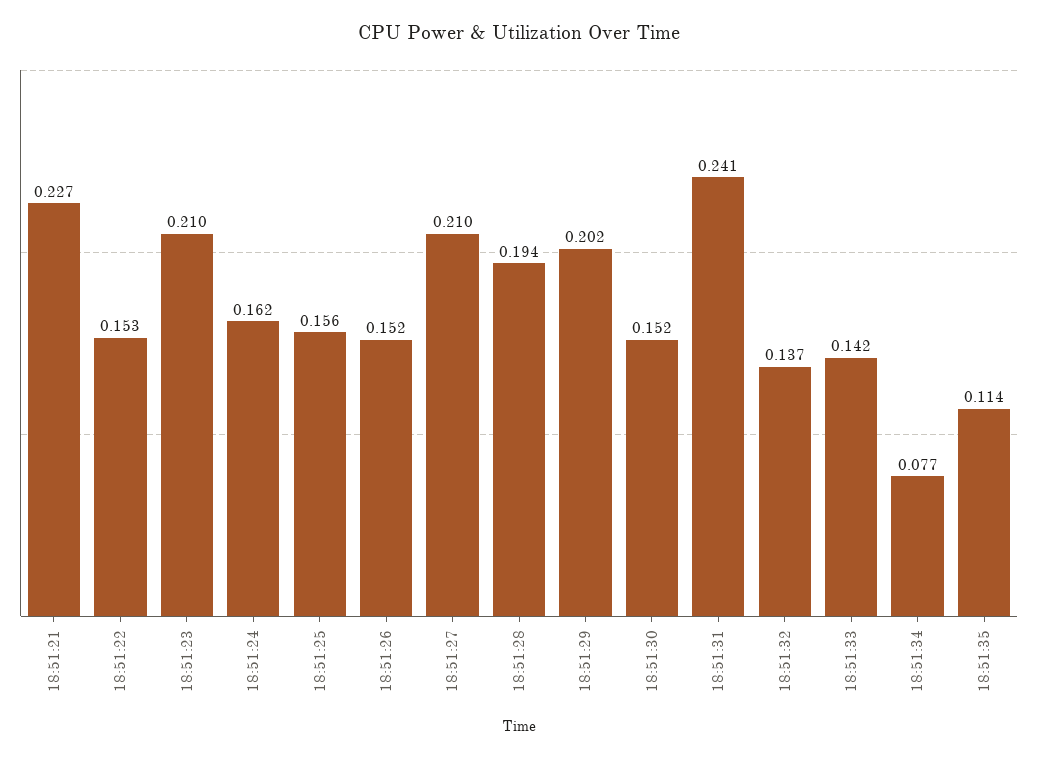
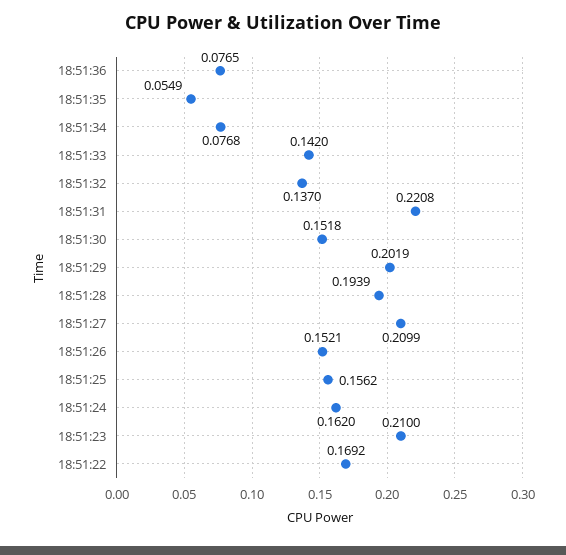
18:51:21: 0.227 -> none
18:51:22: 0.153 -> 0.1692
18:51:31: 0.241 -> 0.2208
18:51:35: 0.114 -> 0.0549
18:51:36: none -> 0.0765

